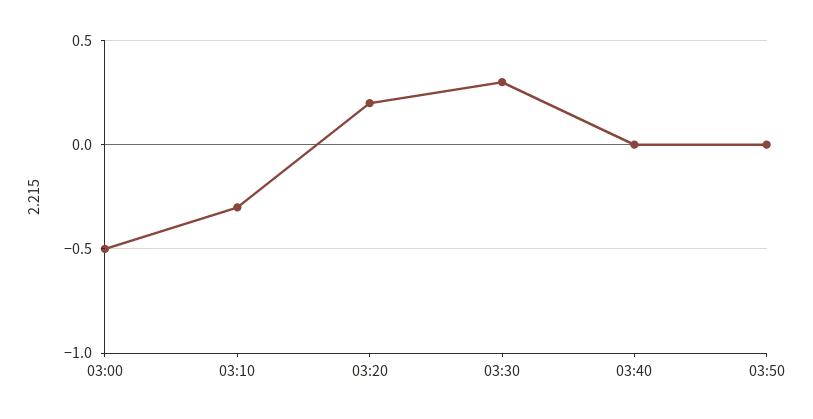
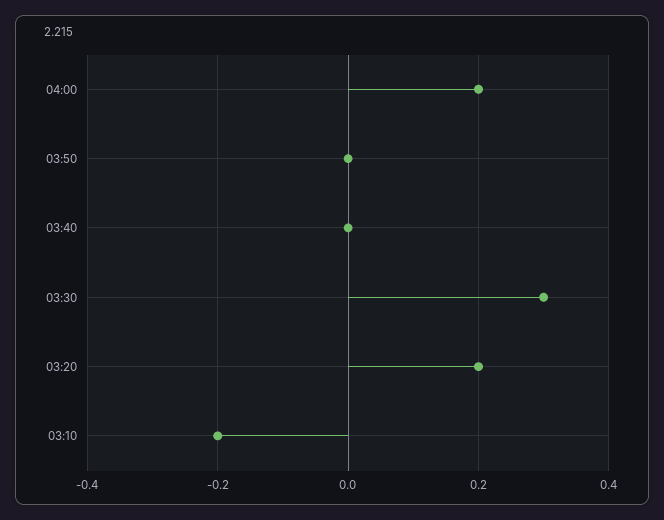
03:00: -0.5 -> none
03:10: -0.3 -> -0.2
04:00: none -> 0.2

